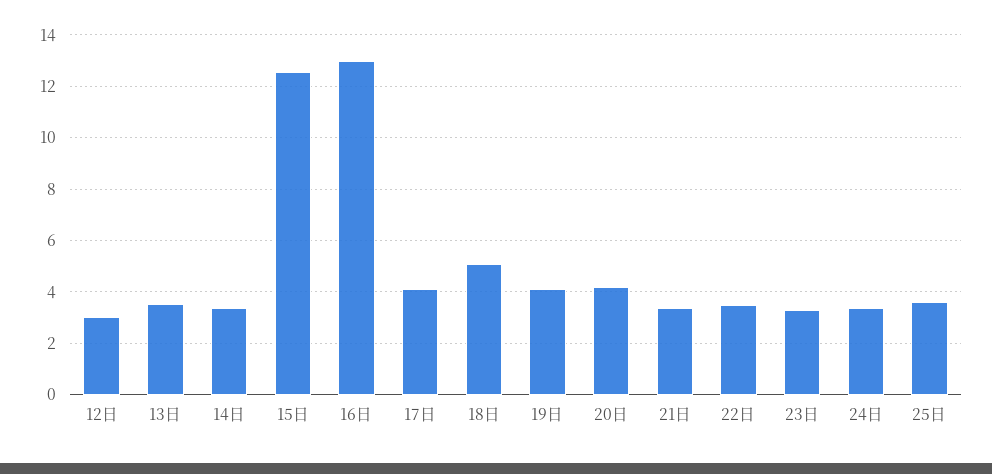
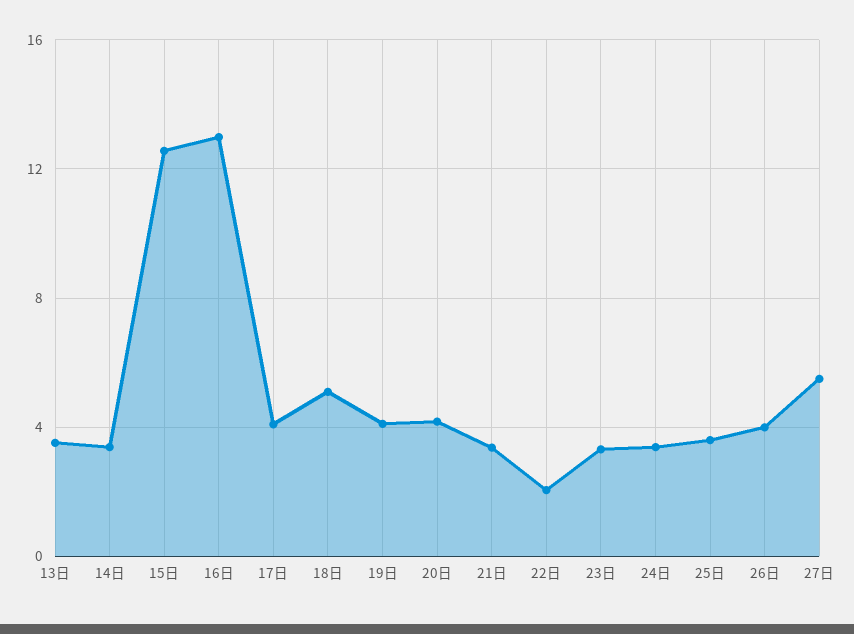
12日: 3 -> none
22日: 3.5 -> 2
26日: none -> 4
27日: none -> 5.5

